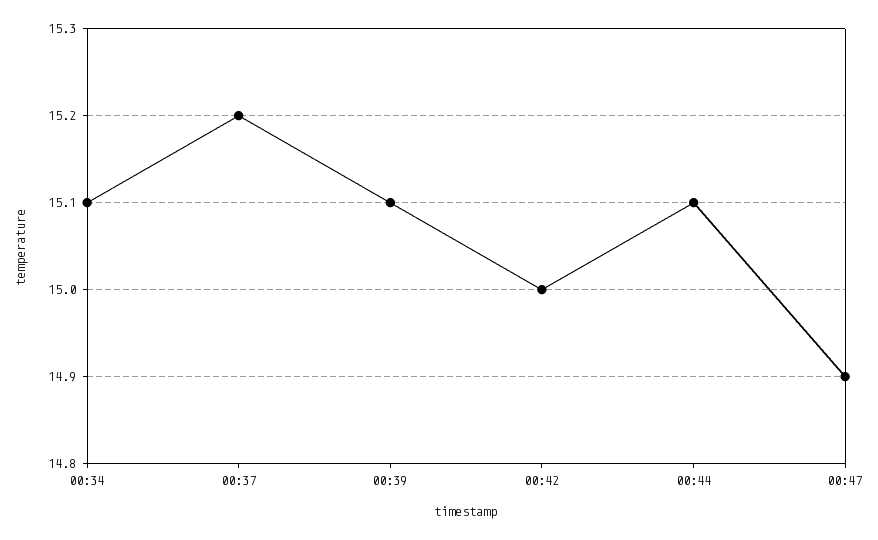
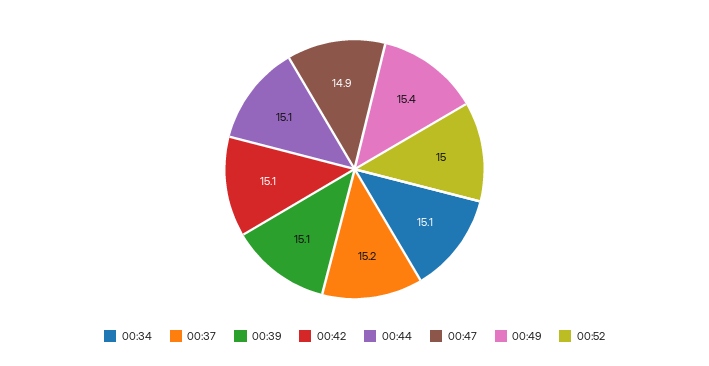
00:42: 15 -> 15.1
00:49: none -> 15.4
00:52: none -> 15

